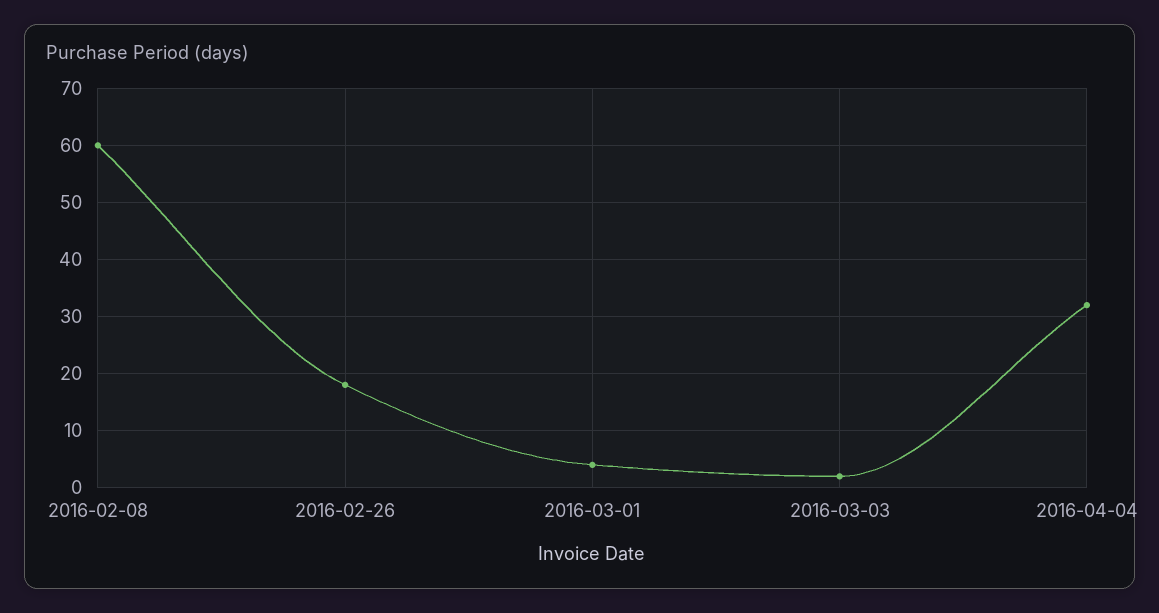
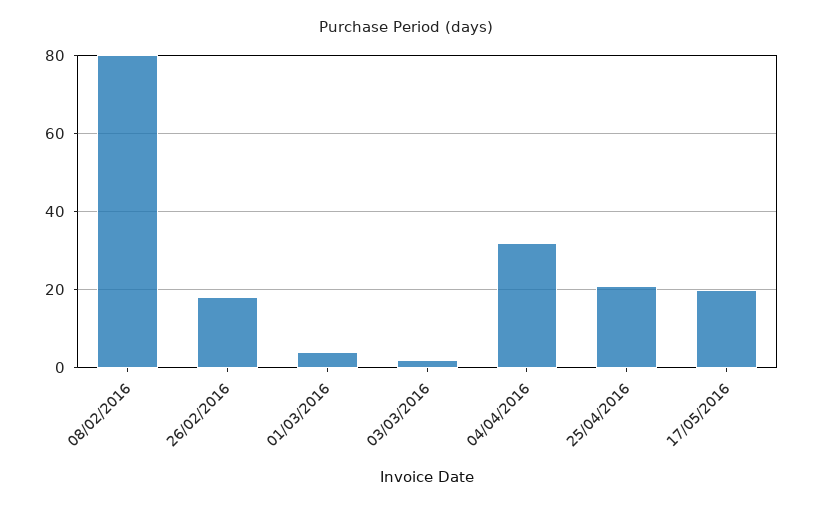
2016-02-08: 60 -> 80
25/04/2016: none -> 20
17/05/2016: none -> 20

